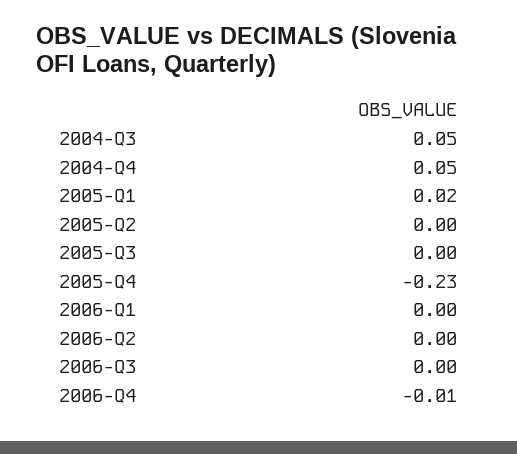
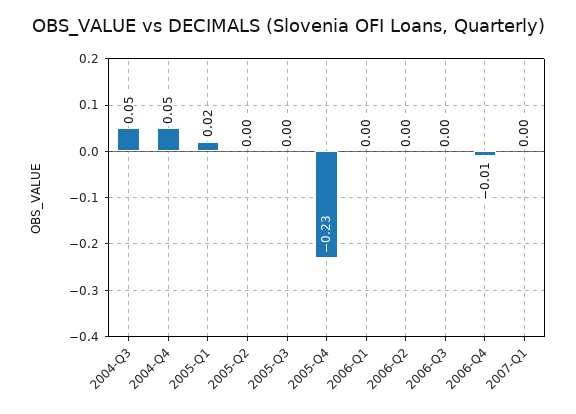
2007-Q1: none -> 0

